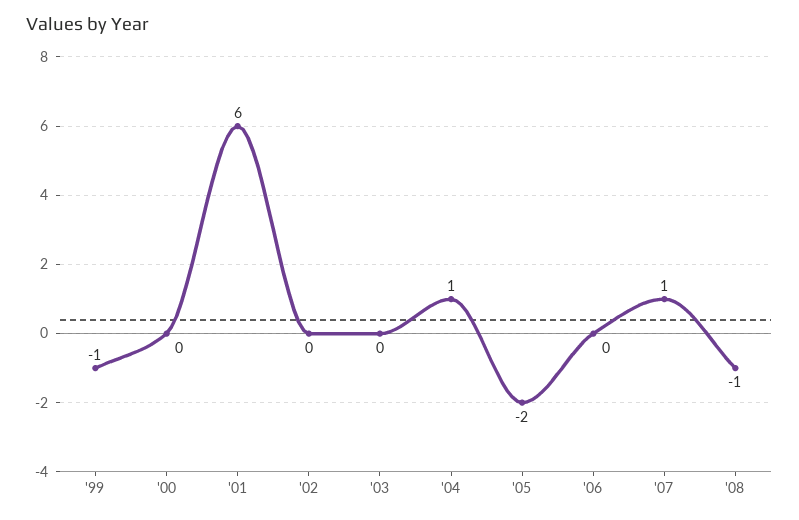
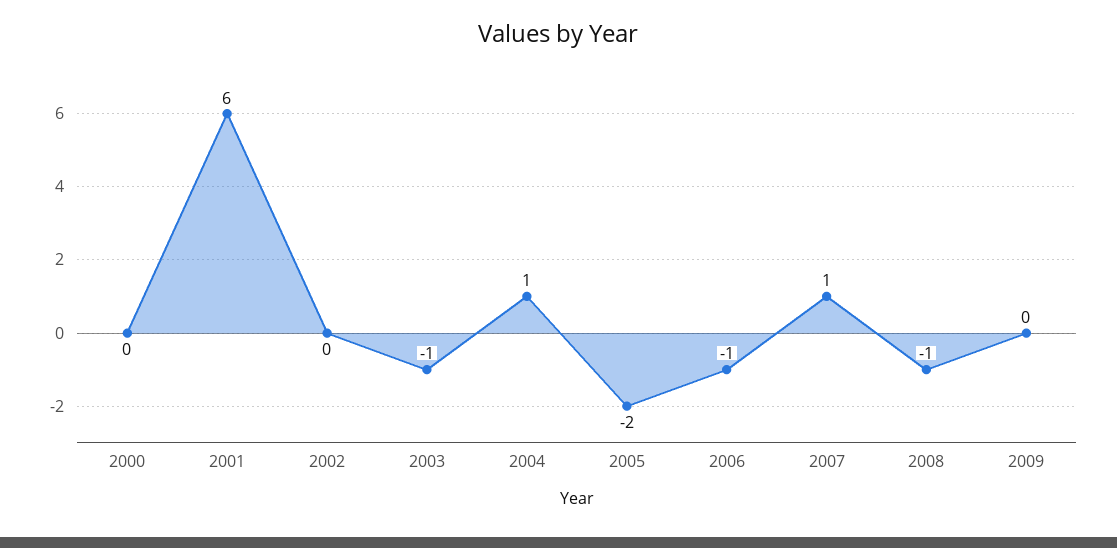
'99: -1 -> none
'03: 0 -> -1
'06: 0 -> -1
2009: none -> 0

